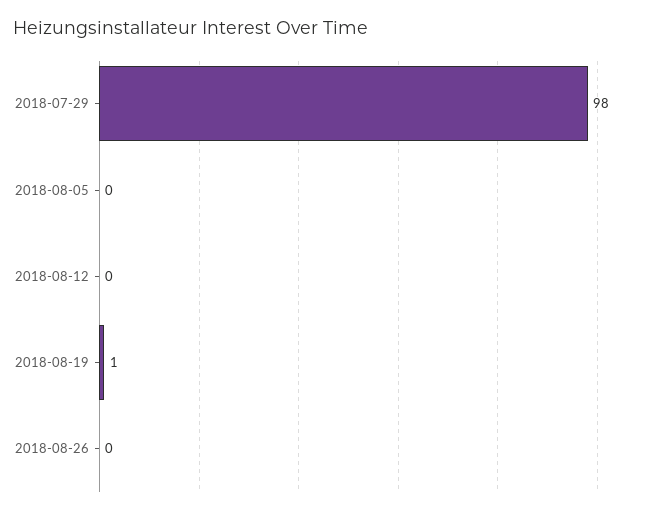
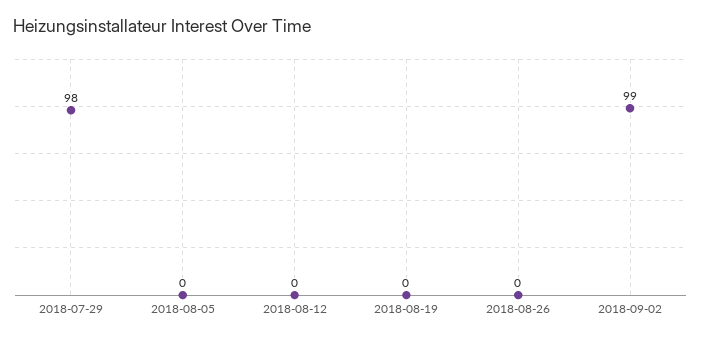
2018-08-19: 1 -> 0
2018-09-02: none -> 99

